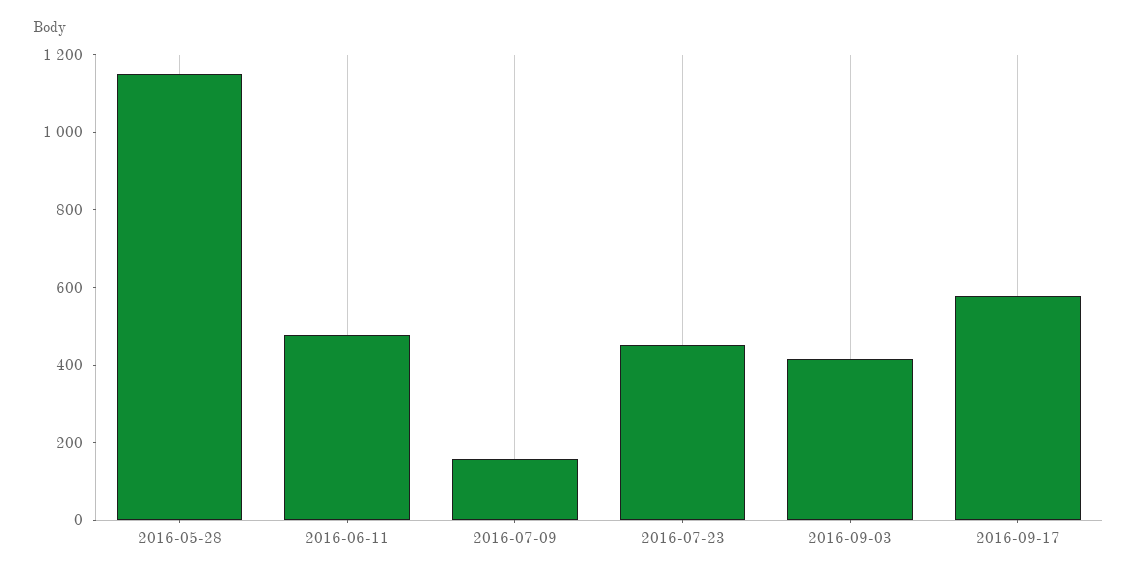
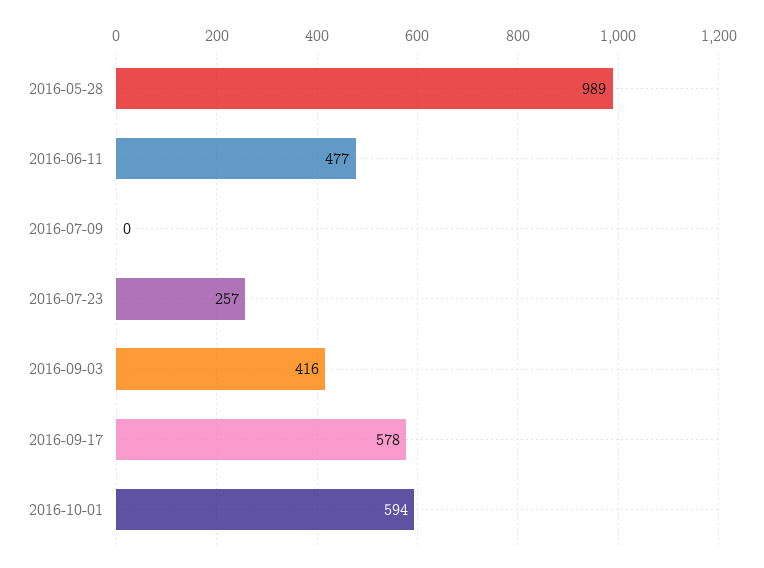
2016-05-28: 1150 -> 989
2016-07-09: 150 -> 0
2016-07-23: 450 -> 257
2016-10-01: none -> 594

